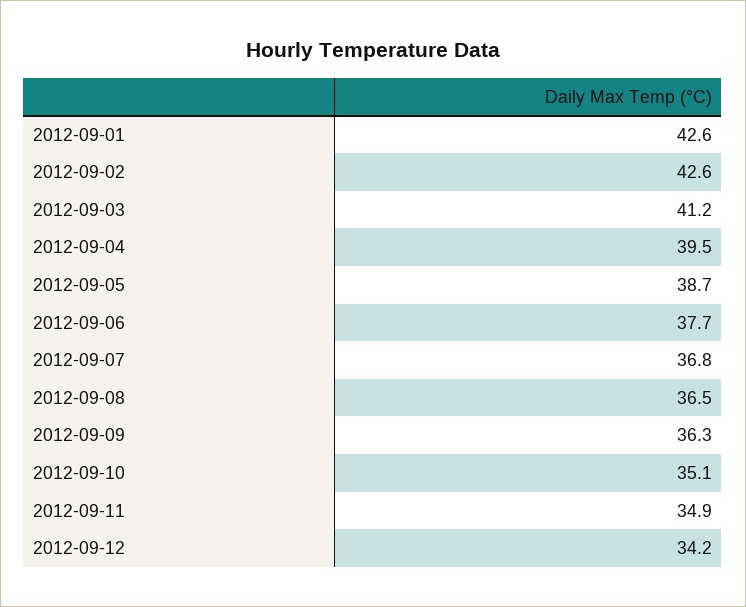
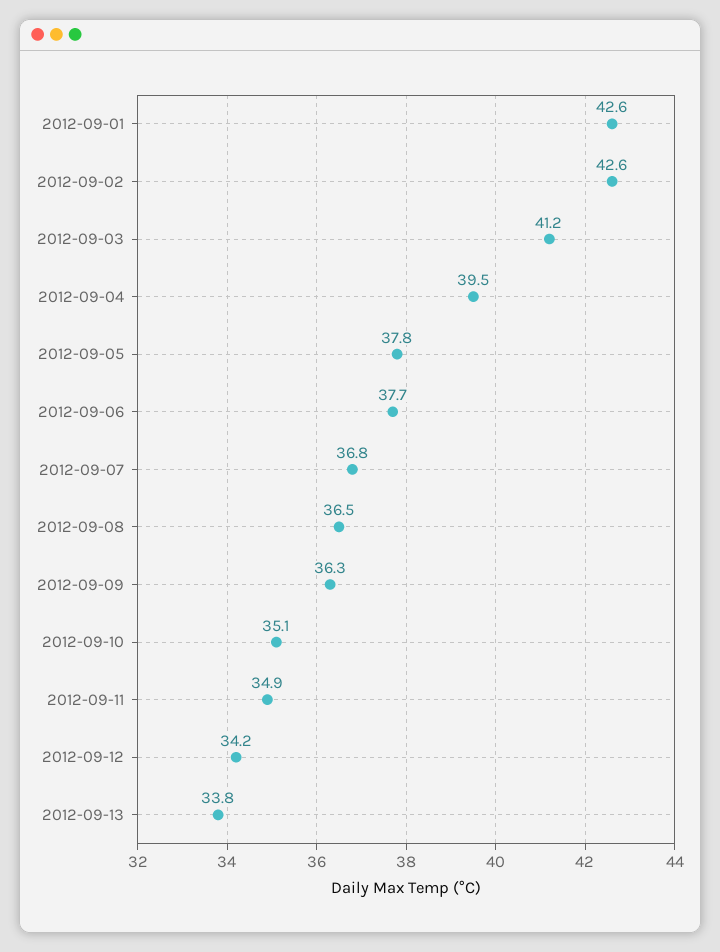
2012-09-05: 38.7 -> 37.8
2012-09-13: none -> 33.8

